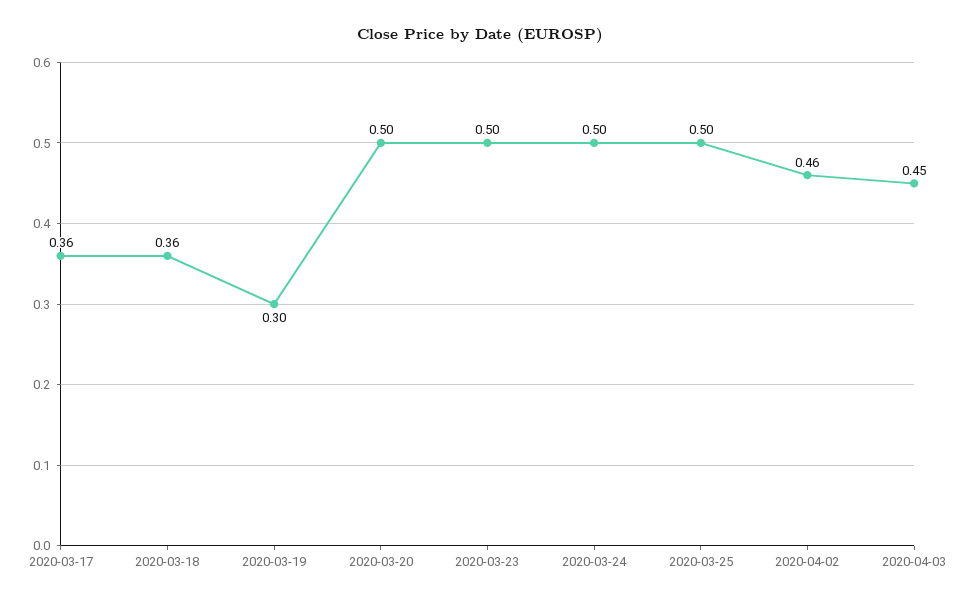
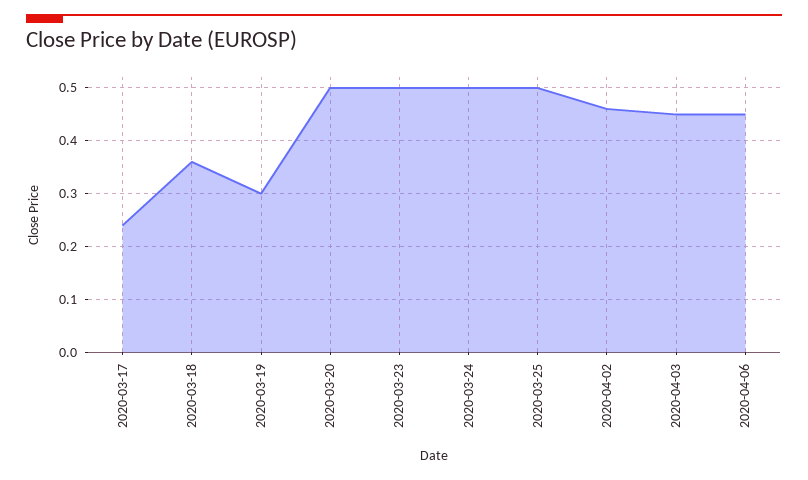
2020-03-17: 0.36 -> 0.25
2020-04-06: none -> 0.45

